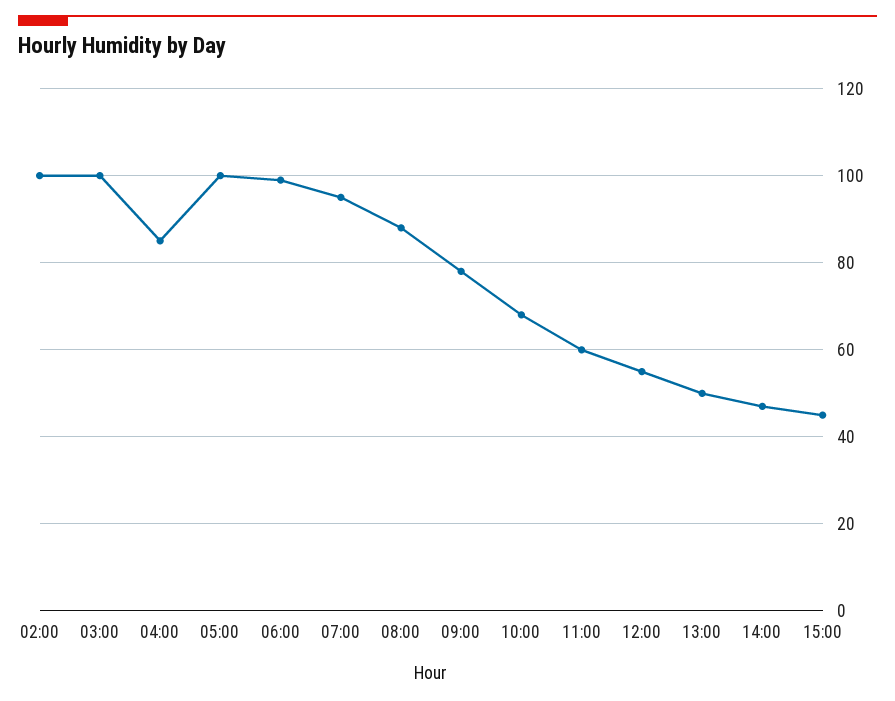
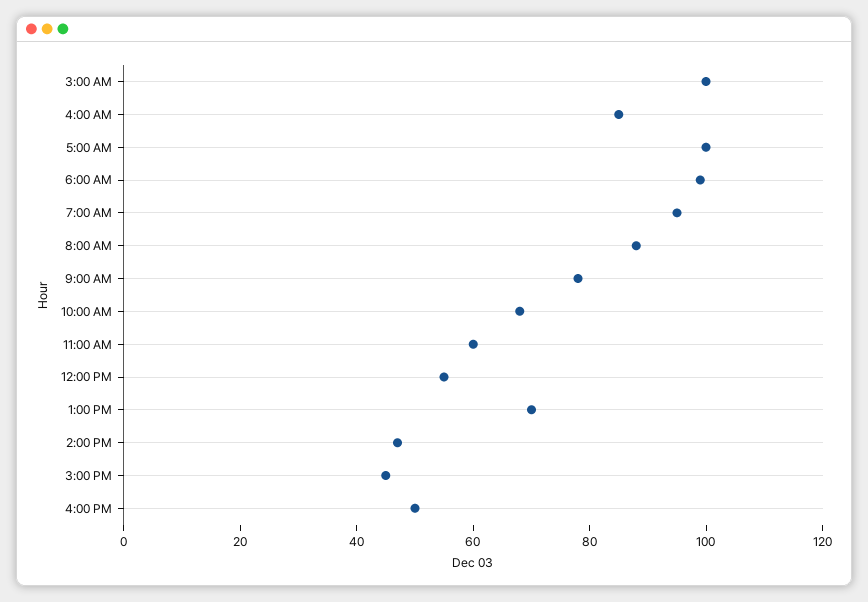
02:00: 100 -> none
13:00: 50 -> 70
4:00 PM: none -> 50

